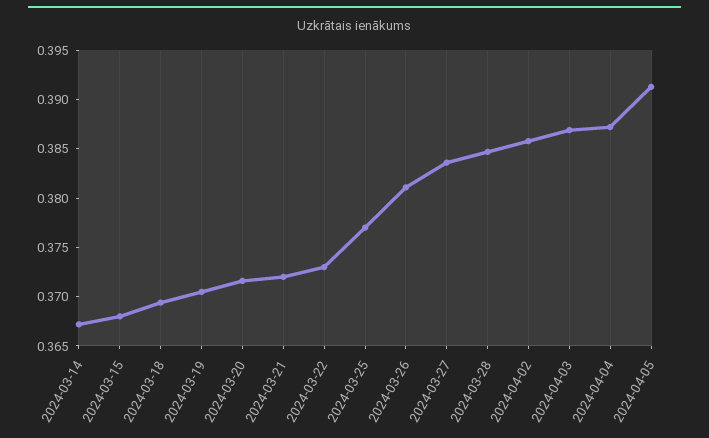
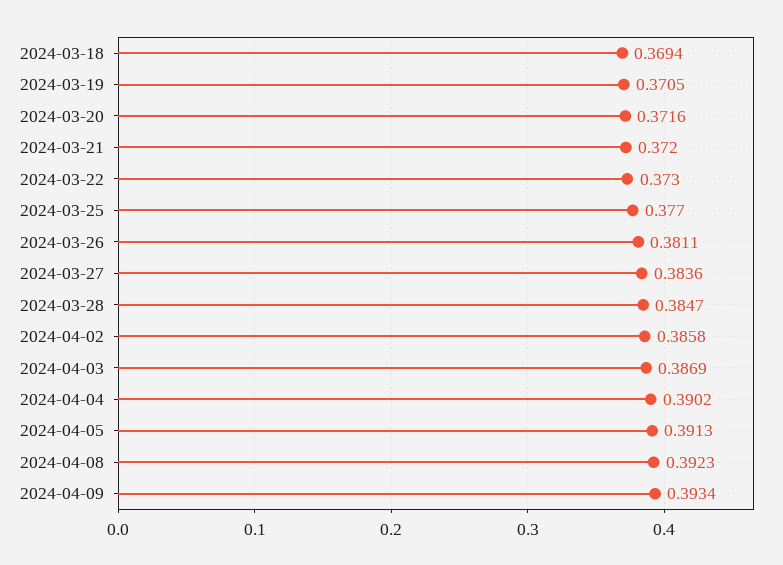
2024-03-14: 0.367 -> none
2024-03-15: 0.368 -> none
2024-04-04: 0.387 -> 0.3902
2024-04-08: none -> 0.3923
2024-04-09: none -> 0.3934

